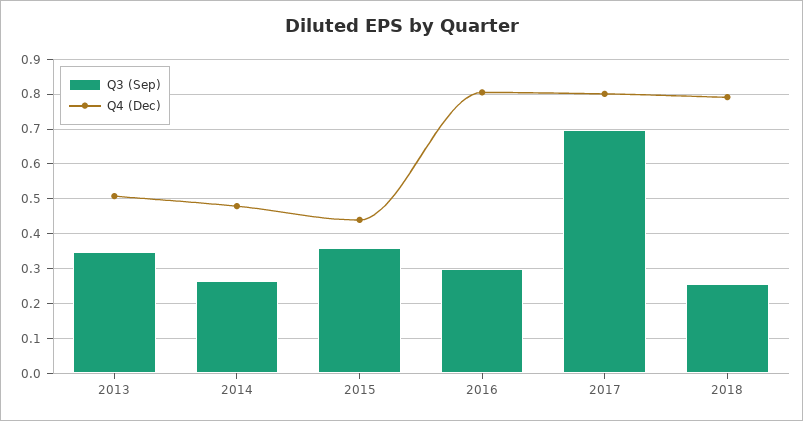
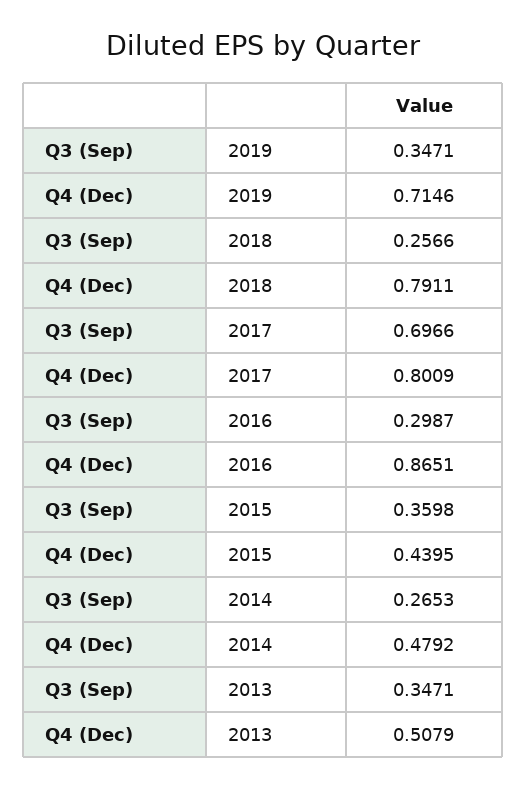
Q4 (Dec), 2016: 0.8 -> 0.8651
Q3 (Sep), 2019: none -> 0.3471
Q4 (Dec), 2019: none -> 0.7146

